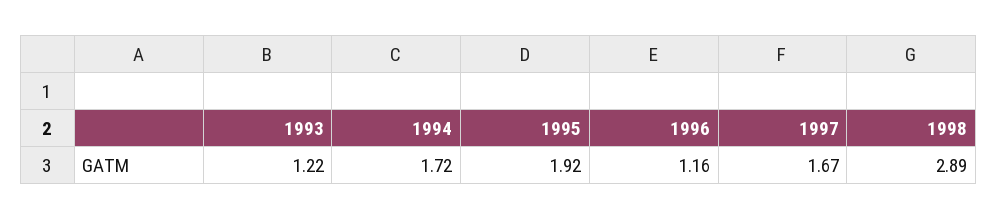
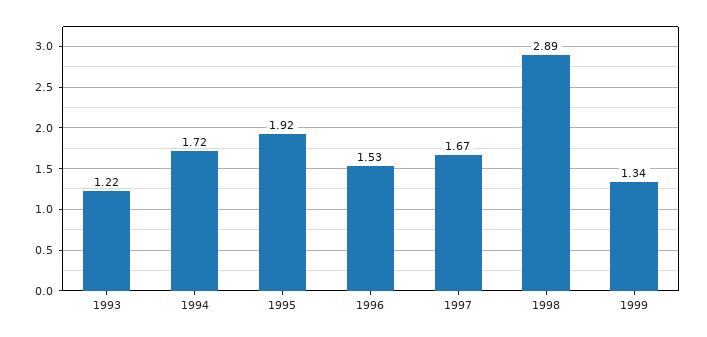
1996: 1.16 -> 1.53
1999: none -> 1.34

